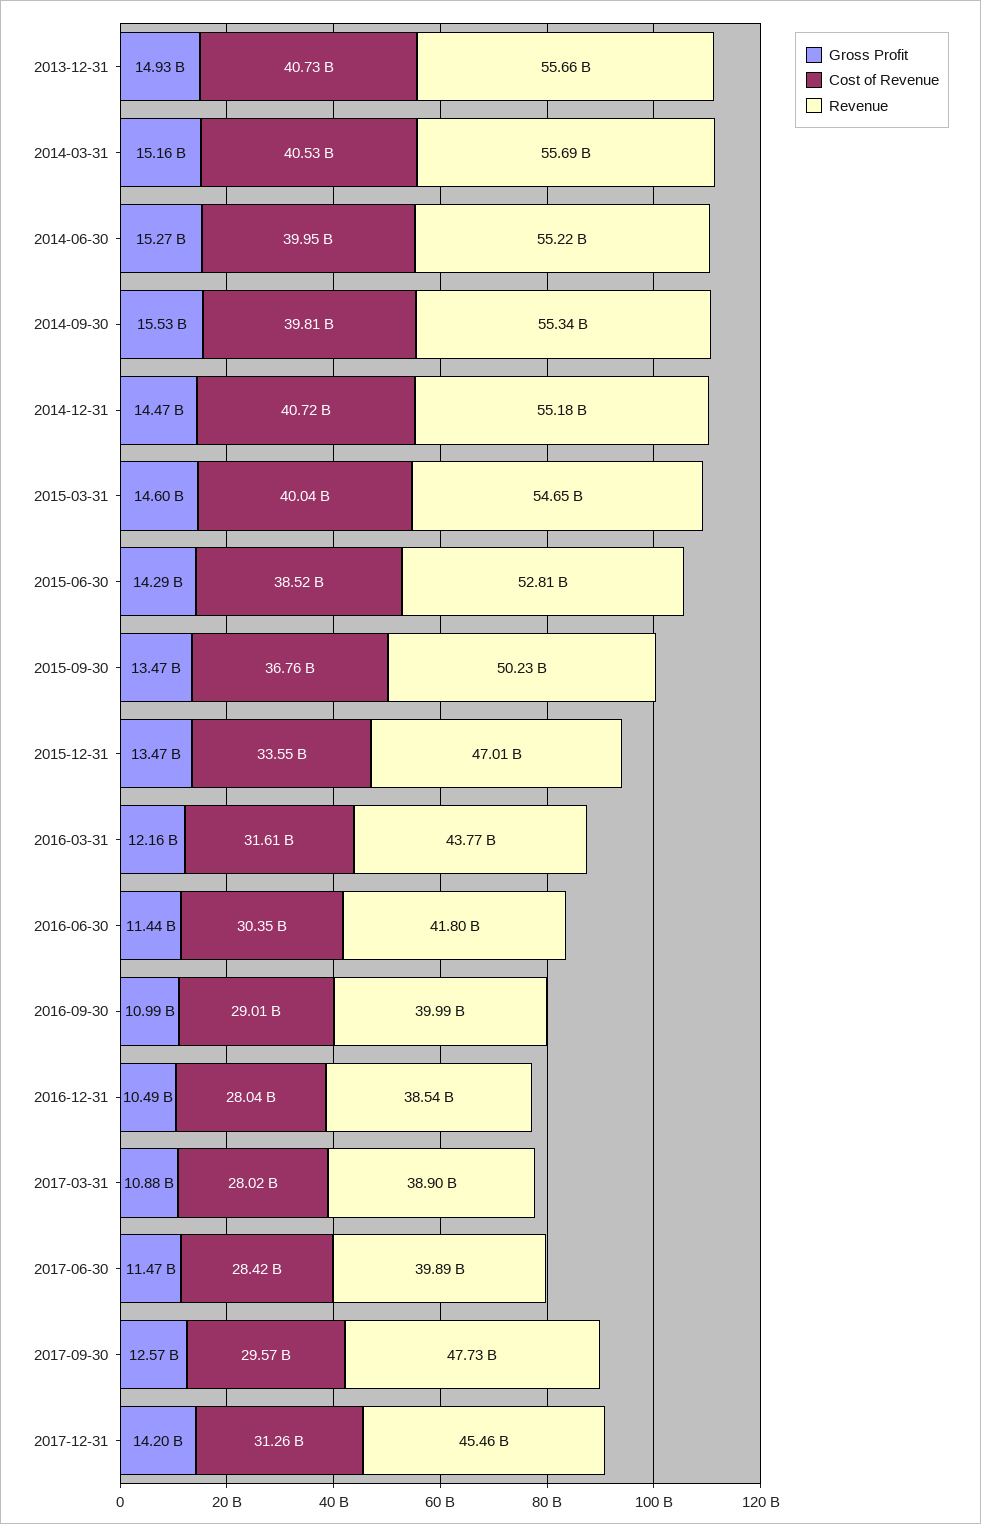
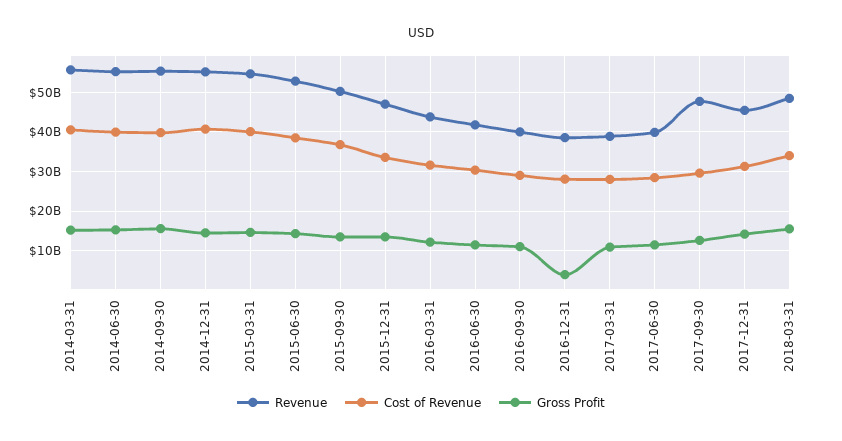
Gross Profit, 2013-12-31: 14930000000 -> none
Cost of Revenue, 2013-12-31: 40730000000 -> none
Revenue, 2013-12-31: 55660000000 -> none
Gross Profit, 2016-12-31: 10490000000 -> 4000000000
Revenue, 2018-03-31: none -> 48000000000
Cost of Revenue, 2018-03-31: none -> 34000000000
Gross Profit, 2018-03-31: none -> 16000000000

